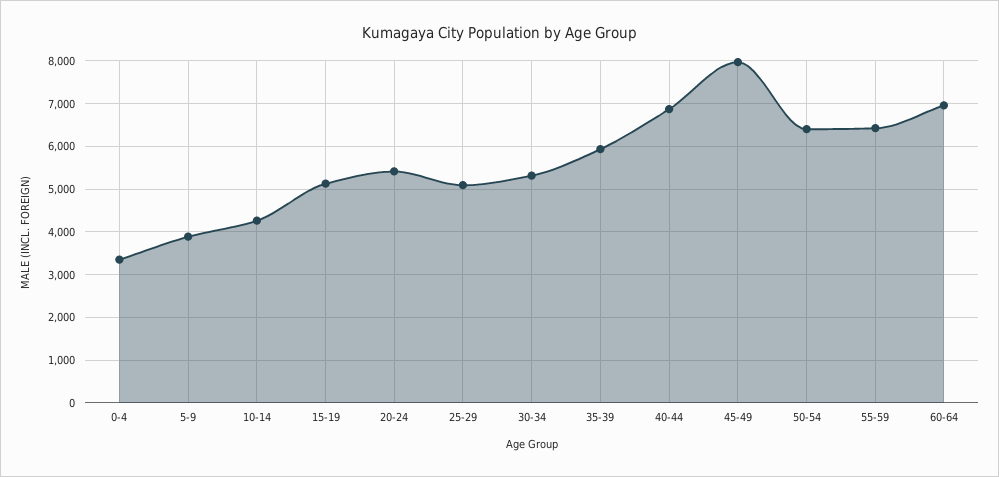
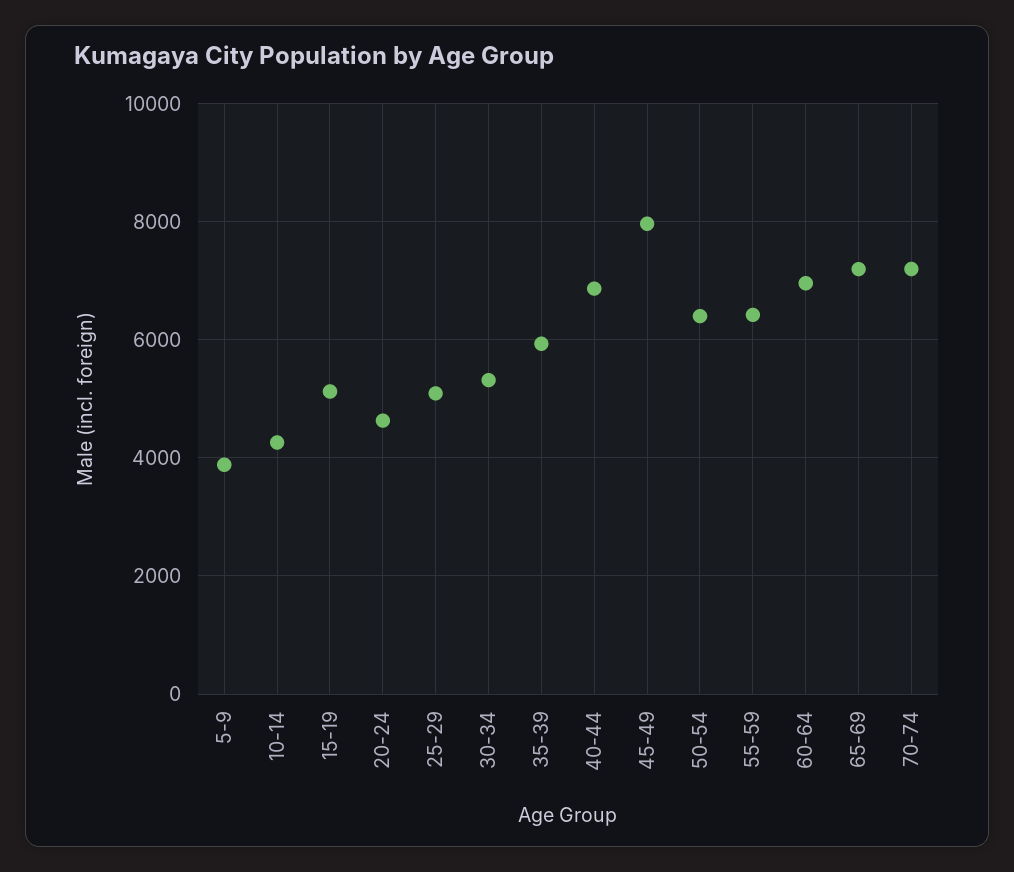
0-4: 3400 -> none
20-24: 5400 -> 4600
65-69: none -> 7200
70-74: none -> 7200

